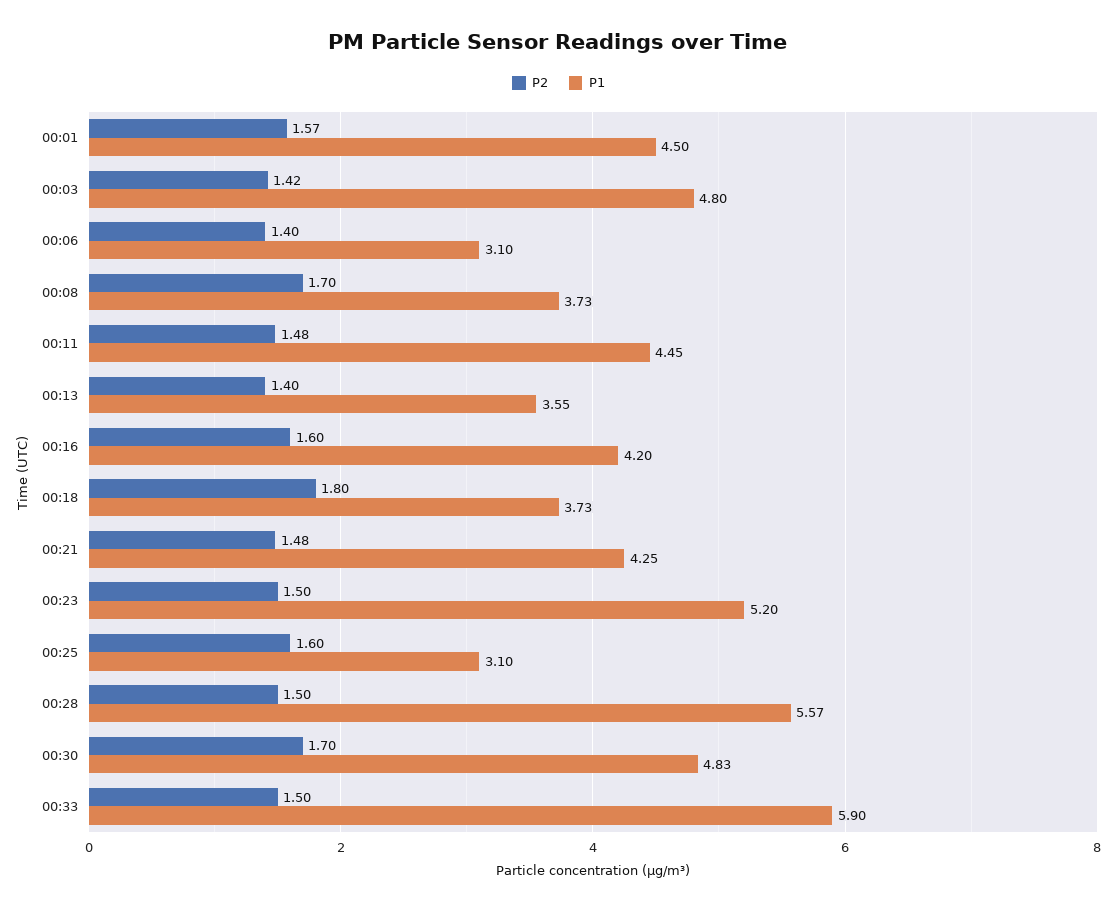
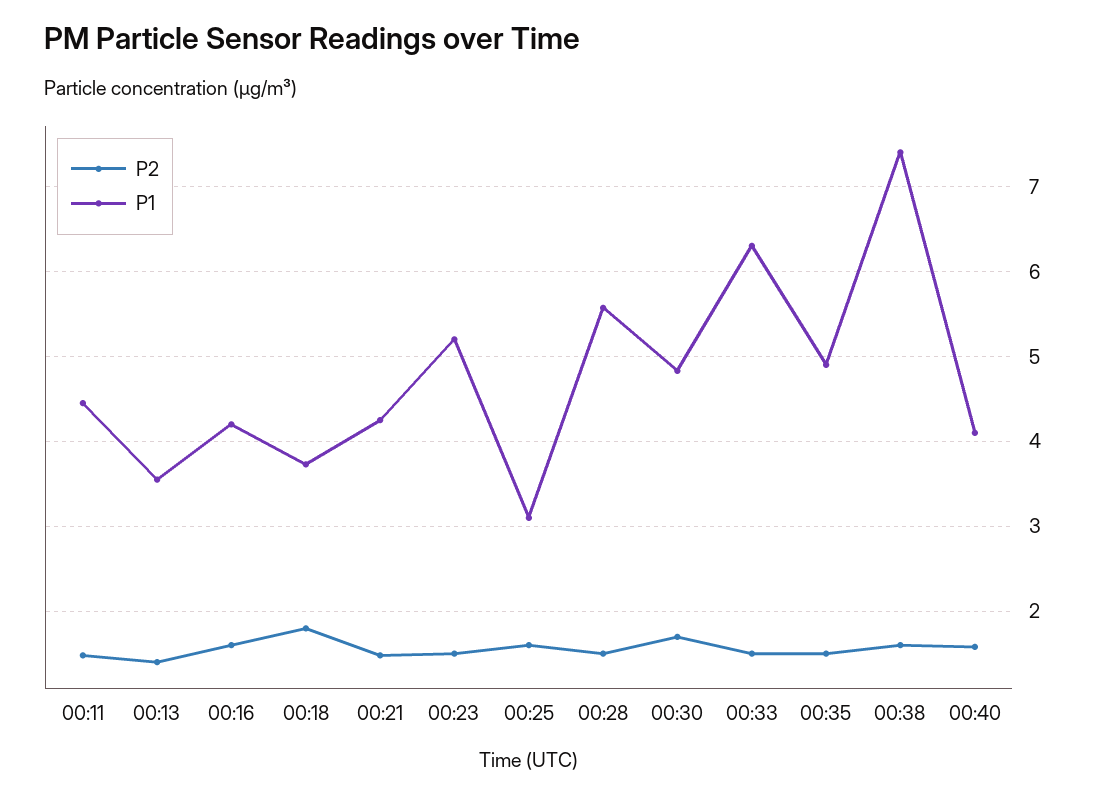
P2, 00:01: 1.57 -> none
P1, 00:01: 4.5 -> none
P2, 00:03: 1.42 -> none
P1, 00:03: 4.8 -> none
P2, 00:06: 1.4 -> none
P1, 00:06: 3.1 -> none
P2, 00:08: 1.7 -> none
P1, 00:08: 3.73 -> none
P1, 00:33: 5.9 -> 6.3
P2, 00:35: none -> 1.5
P1, 00:35: none -> 4.9
P2, 00:38: none -> 1.6
P1, 00:38: none -> 7.4
P2, 00:40: none -> 1.6
P1, 00:40: none -> 4.1

